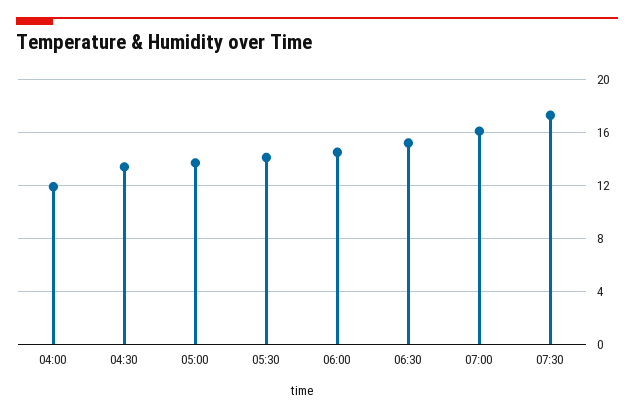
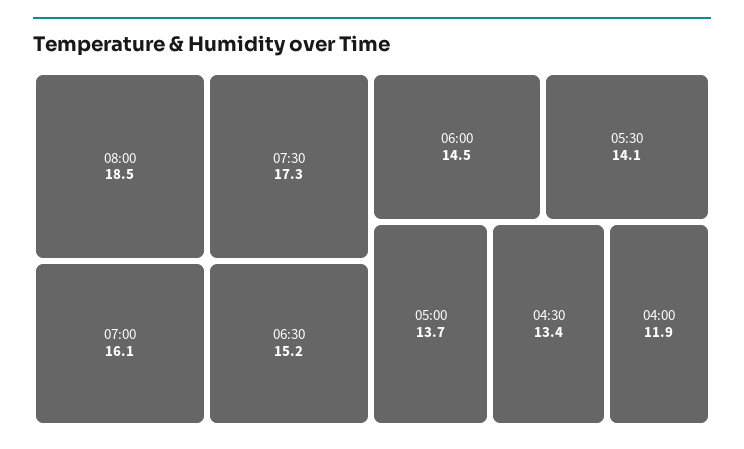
08:00: none -> 18.5

